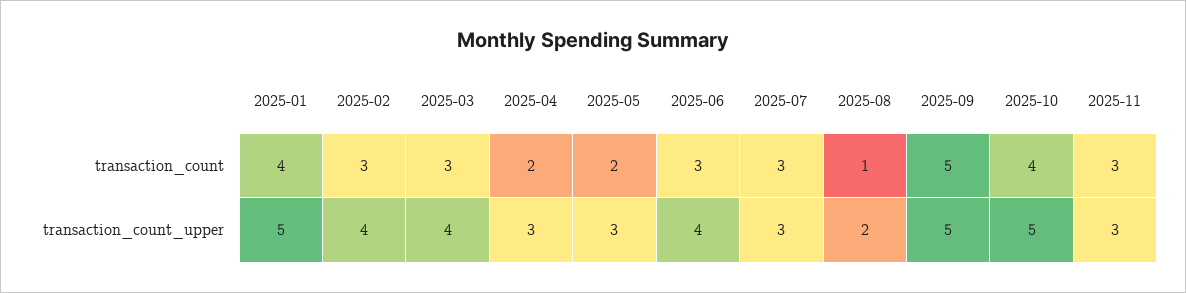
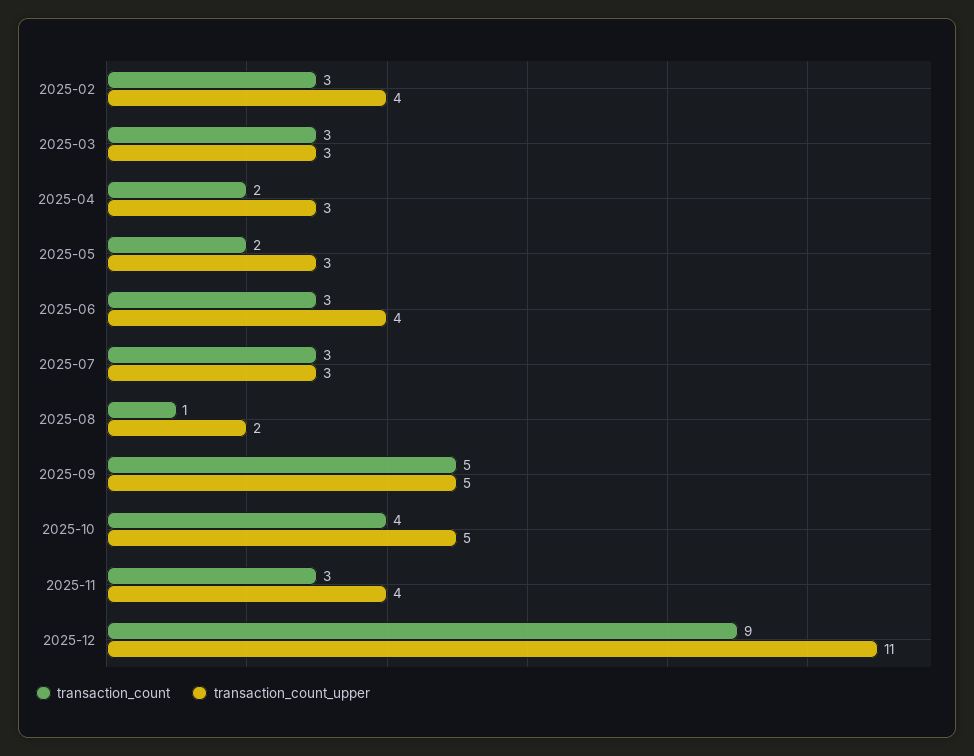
transaction_count, 2025-01: 4 -> none
transaction_count_upper, 2025-01: 5 -> none
transaction_count_upper, 2025-03: 4 -> 3
transaction_count_upper, 2025-11: 3 -> 4
transaction_count, 2025-12: none -> 9
transaction_count_upper, 2025-12: none -> 11

